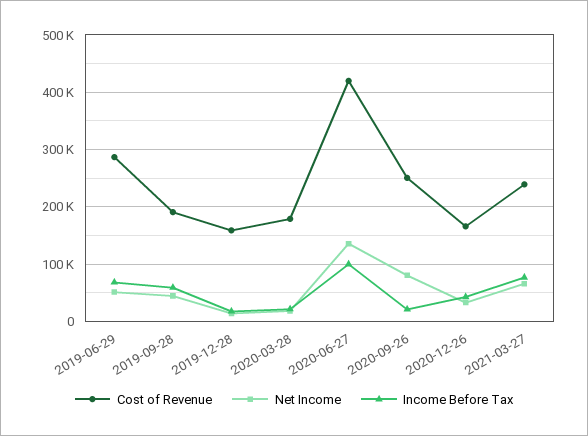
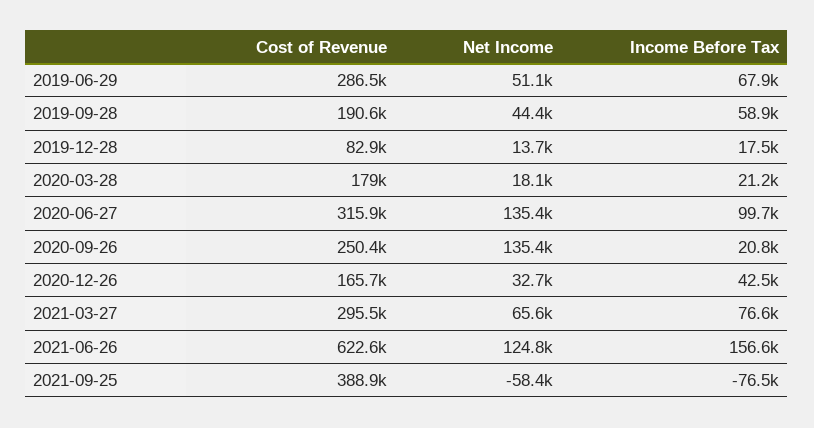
Cost of Revenue, 2019-12-28: 160000 -> 82900
Cost of Revenue, 2020-06-27: 420000 -> 315900
Net Income, 2020-09-26: 80000 -> 135400
Cost of Revenue, 2021-03-27: 240000 -> 295500
Cost of Revenue, 2021-06-26: none -> 622600
Net Income, 2021-06-26: none -> 124800
Income Before Tax, 2021-06-26: none -> 156600
Cost of Revenue, 2021-09-25: none -> 388900
Net Income, 2021-09-25: none -> -58400
Income Before Tax, 2021-09-25: none -> -76500

